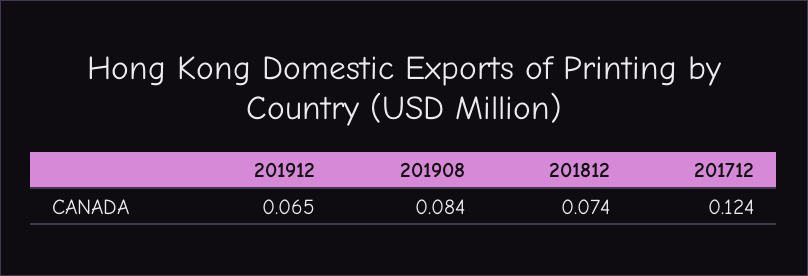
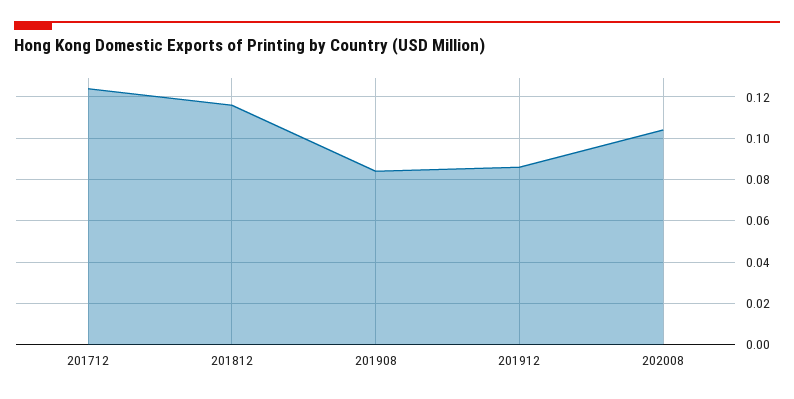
201912: 0.065 -> 0.085
201812: 0.074 -> 0.115
202008: none -> 0.105

